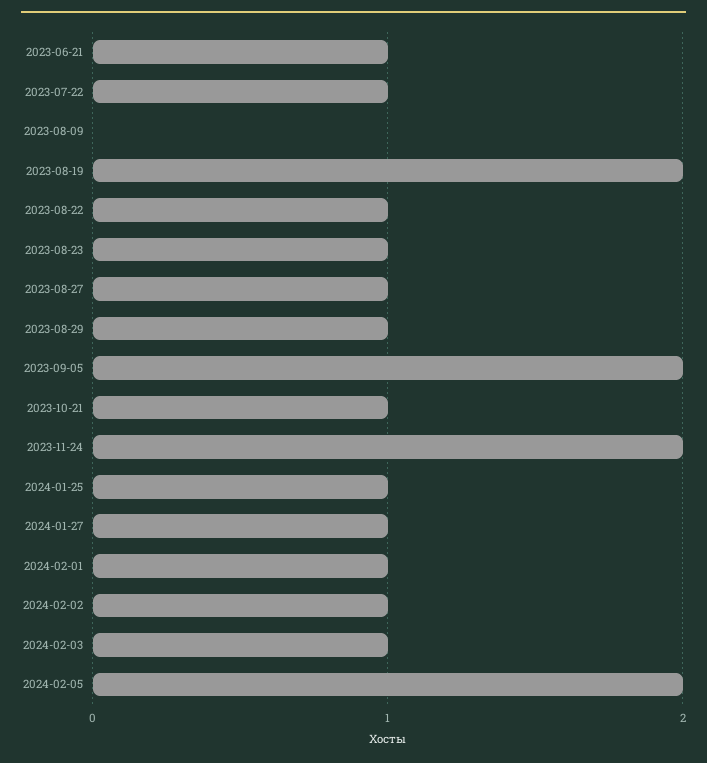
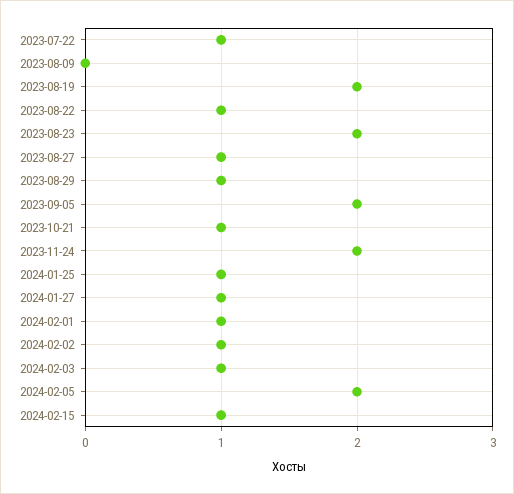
2023-06-21: 1 -> none
2023-08-23: 1 -> 2
2024-02-15: none -> 1

